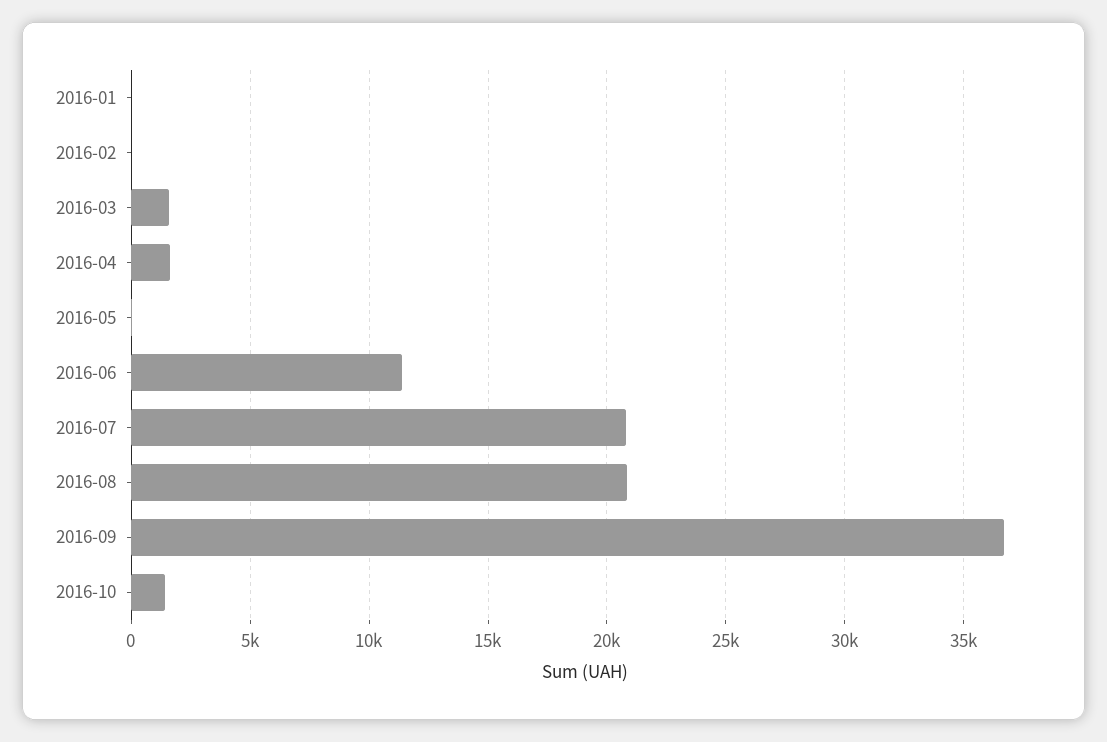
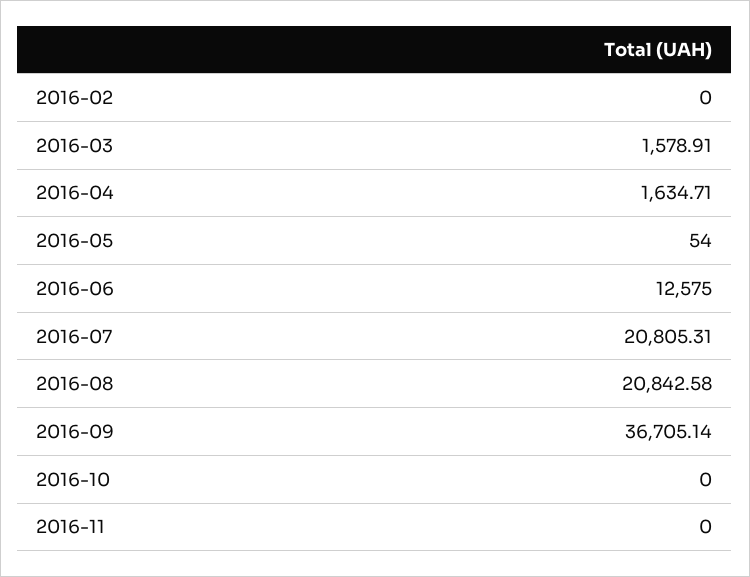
2016-01: 0 -> none
2016-06: 11500 -> 12575
2016-10: 1500 -> 0
2016-11: none -> 0

